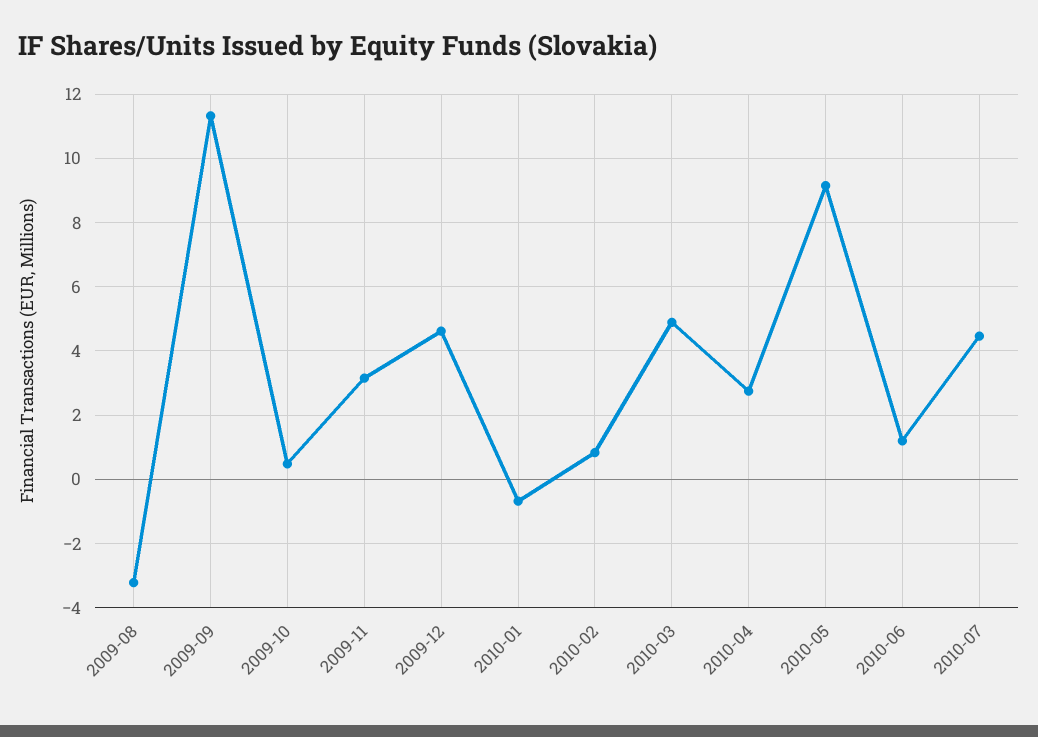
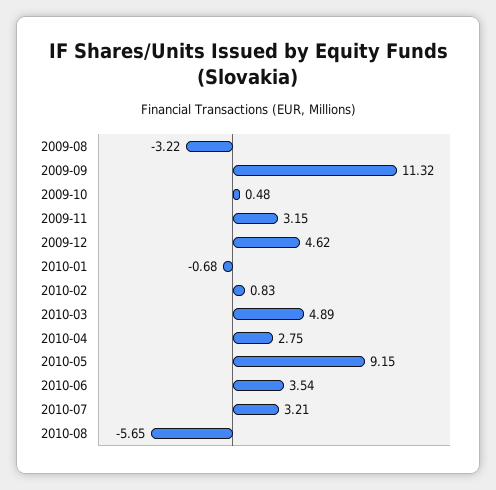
2010-06: 1.2 -> 3.54
2010-07: 4.4 -> 3.21
2010-08: none -> -5.65

